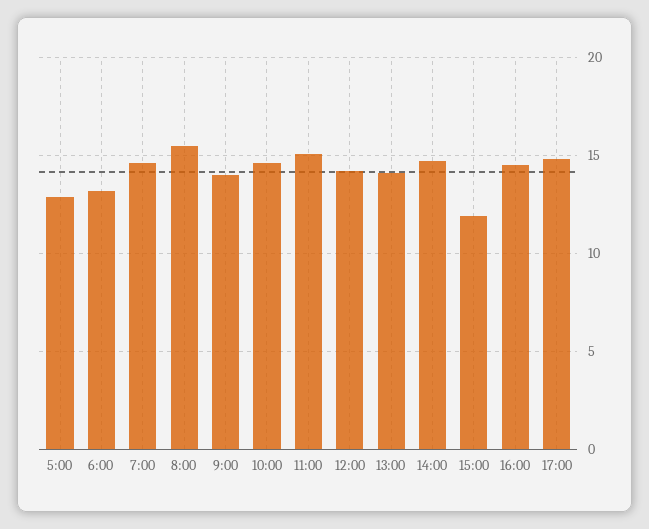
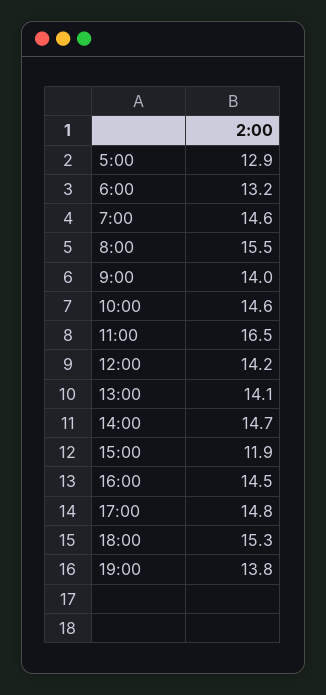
11:00: 15 -> 16.5
18:00: none -> 15.3
19:00: none -> 13.8

